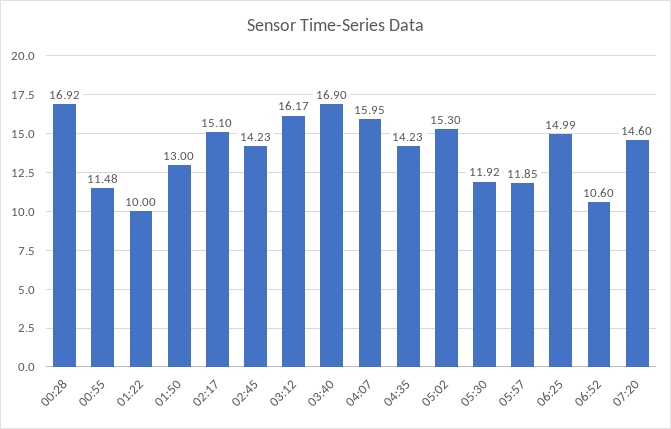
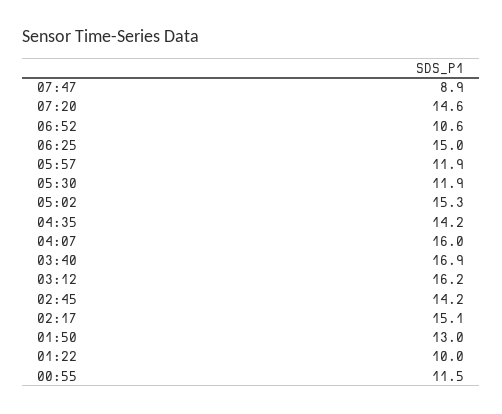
00:28: 16.92 -> none
07:47: none -> 8.9

